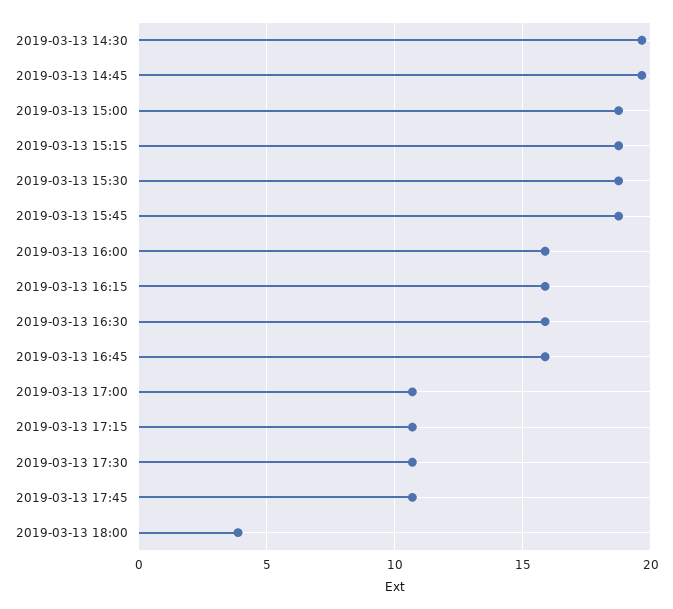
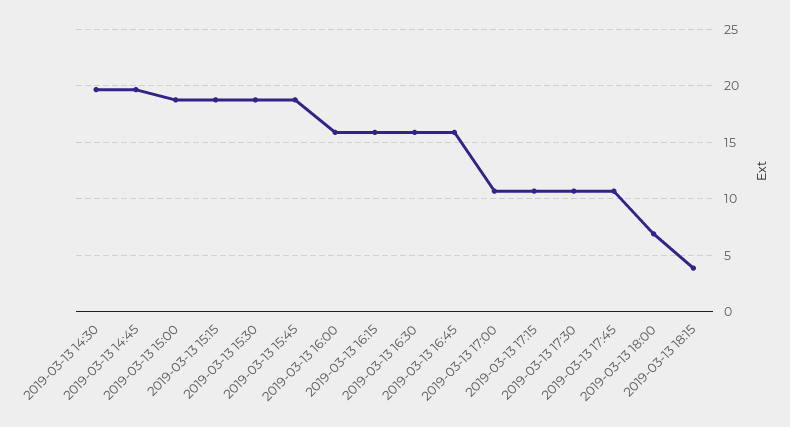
2019-03-13 18:00: 4 -> 7
2019-03-13 18:15: none -> 4

